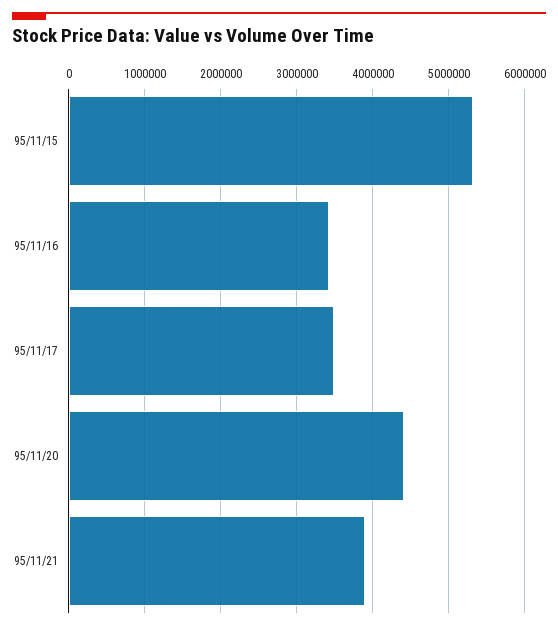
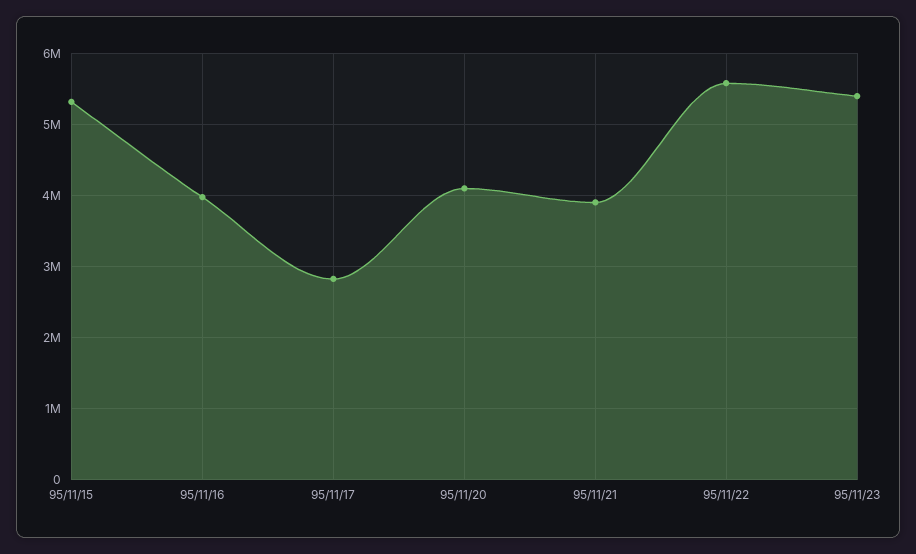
95/11/16: 3400000 -> 4000000
95/11/17: 3500000 -> 2800000
95/11/20: 4400000 -> 4100000
95/11/22: none -> 5600000
95/11/23: none -> 5400000

